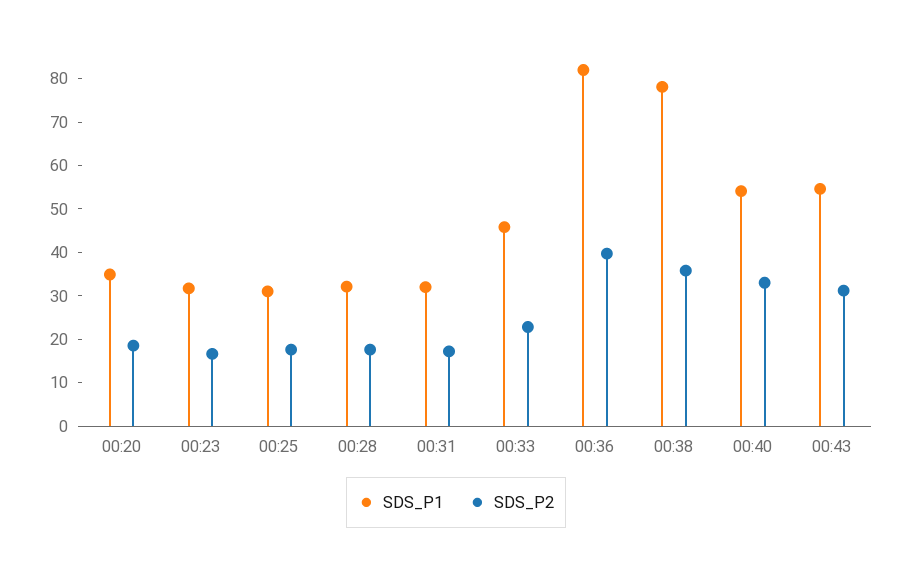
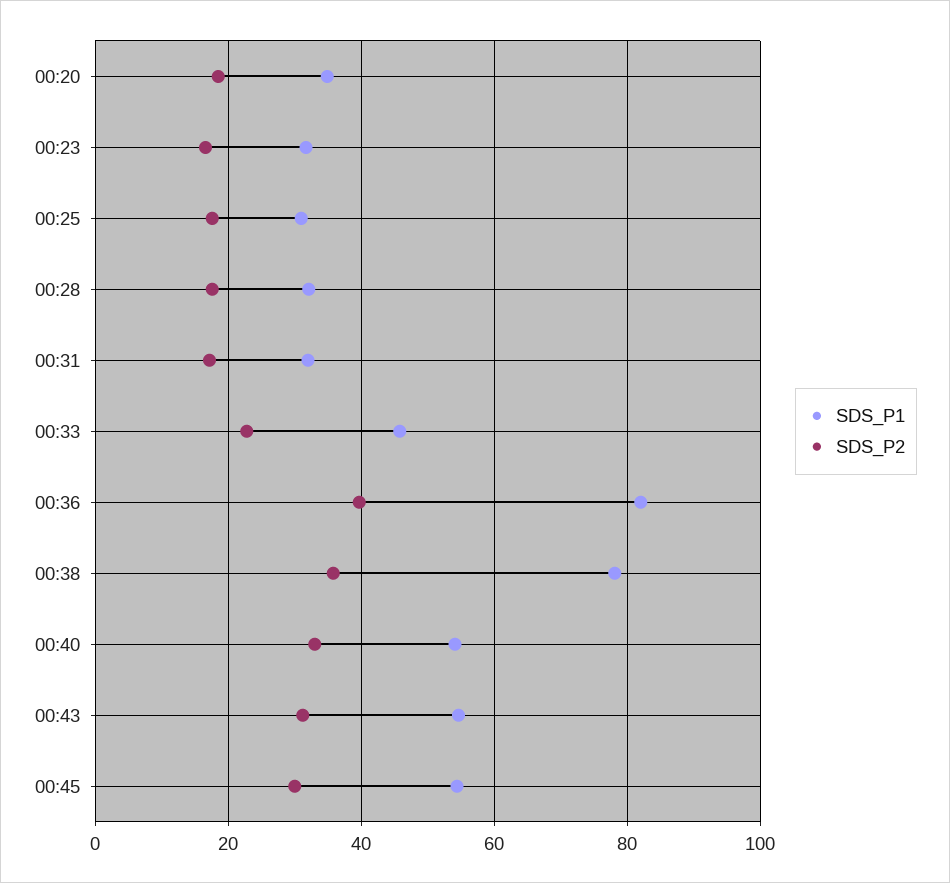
SDS_P1, 00:45: none -> 54
SDS_P2, 00:45: none -> 30

